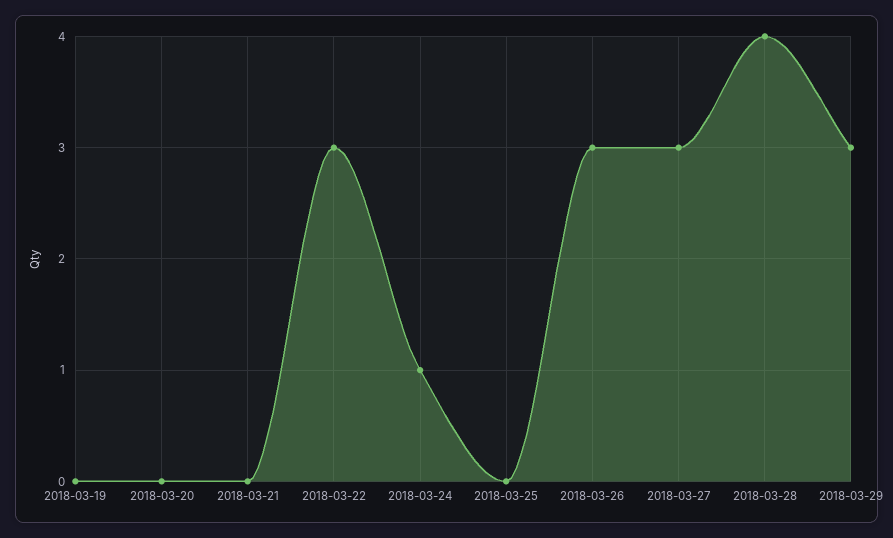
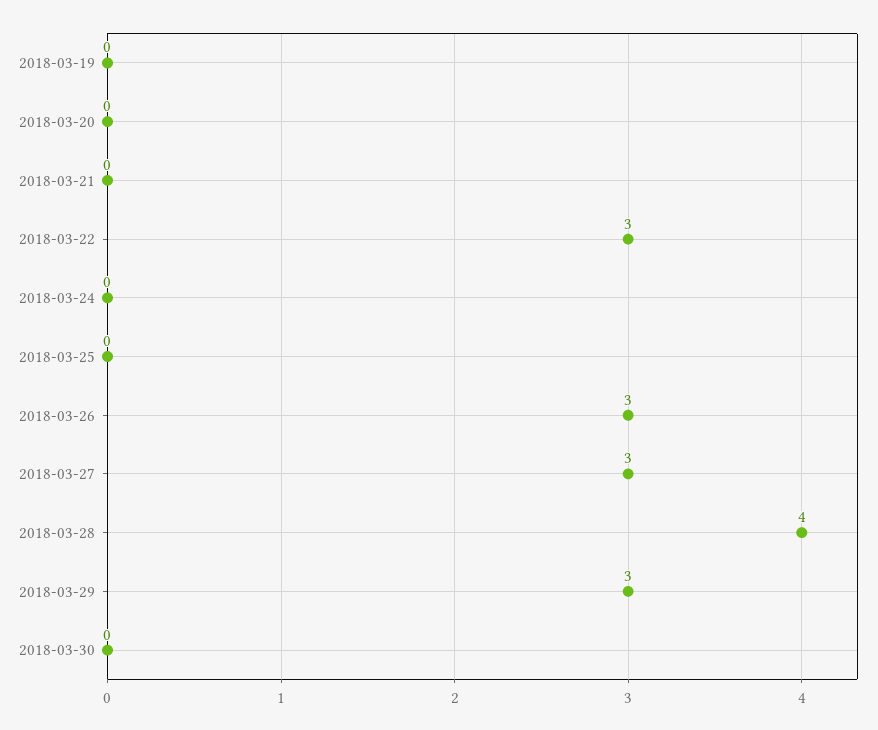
2018-03-24: 1 -> 0
2018-03-30: none -> 0

